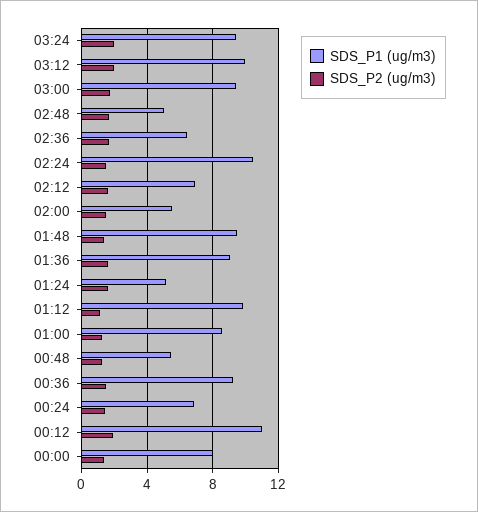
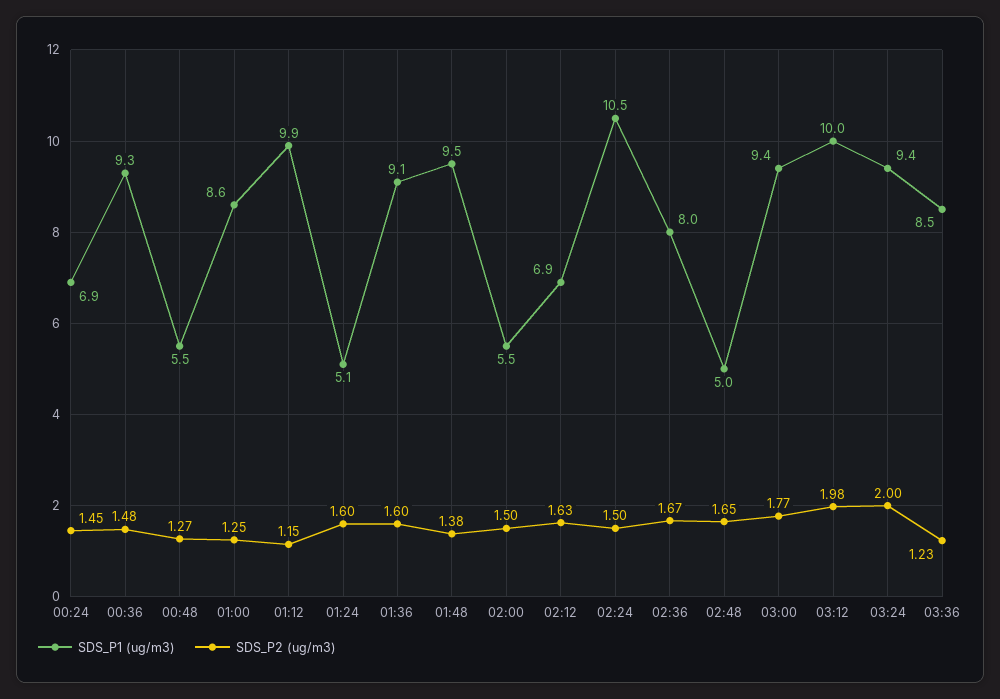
SDS_P1 (ug/m3), 02:36: 6.5 -> 8
SDS_P1 (ug/m3), 00:12: 11 -> none
SDS_P2 (ug/m3), 00:12: 2 -> none
SDS_P1 (ug/m3), 00:00: 8 -> none
SDS_P2 (ug/m3), 00:00: 1.5 -> none
SDS_P1 (ug/m3), 03:36: none -> 8.5
SDS_P2 (ug/m3), 03:36: none -> 1.23

